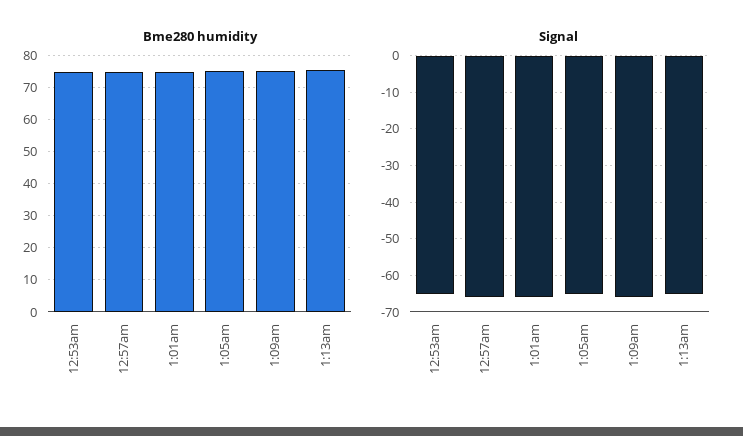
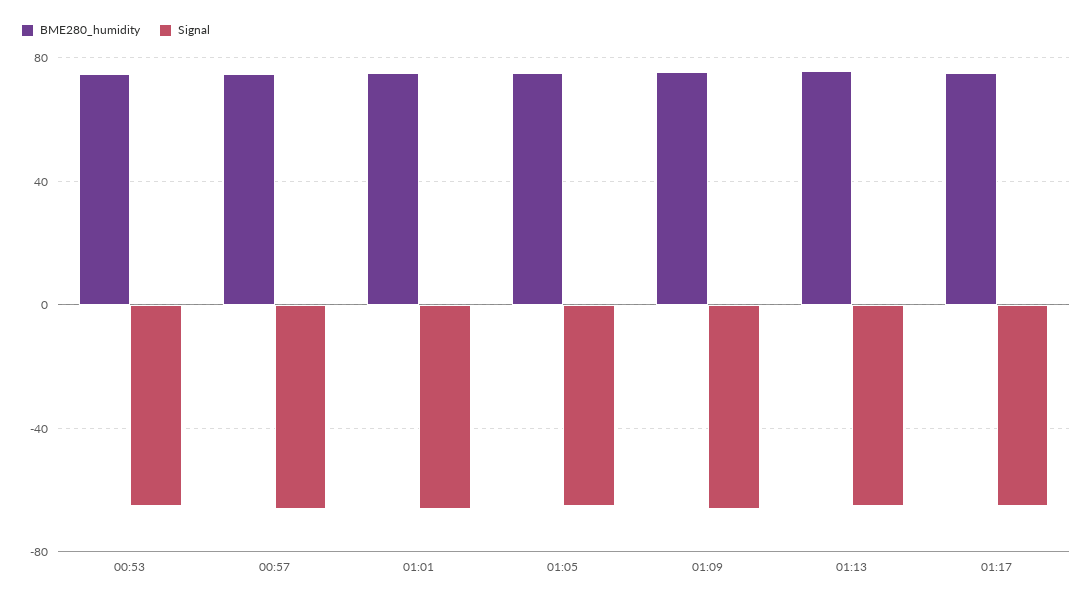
Bme280 humidity, 01:17: none -> 75
Signal, 01:17: none -> -65

